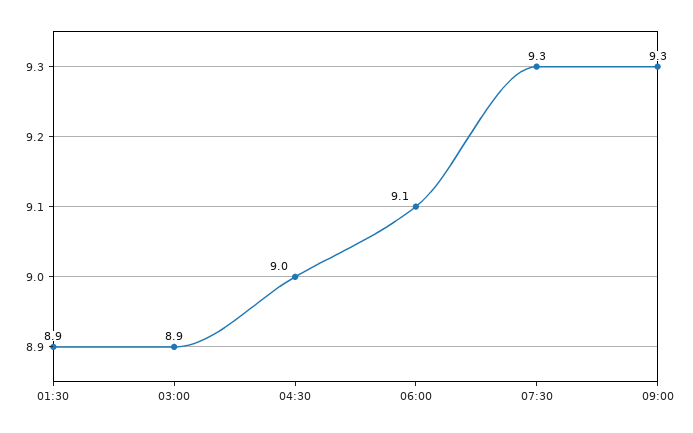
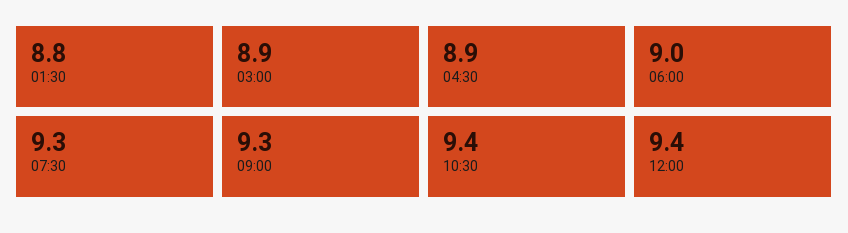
01:30: 8.9 -> 8.8
04:30: 9 -> 8.9
06:00: 9.1 -> 9
10:30: none -> 9.4
12:00: none -> 9.4

